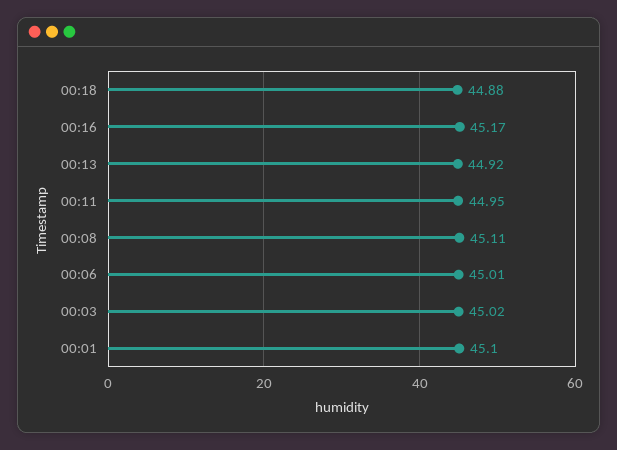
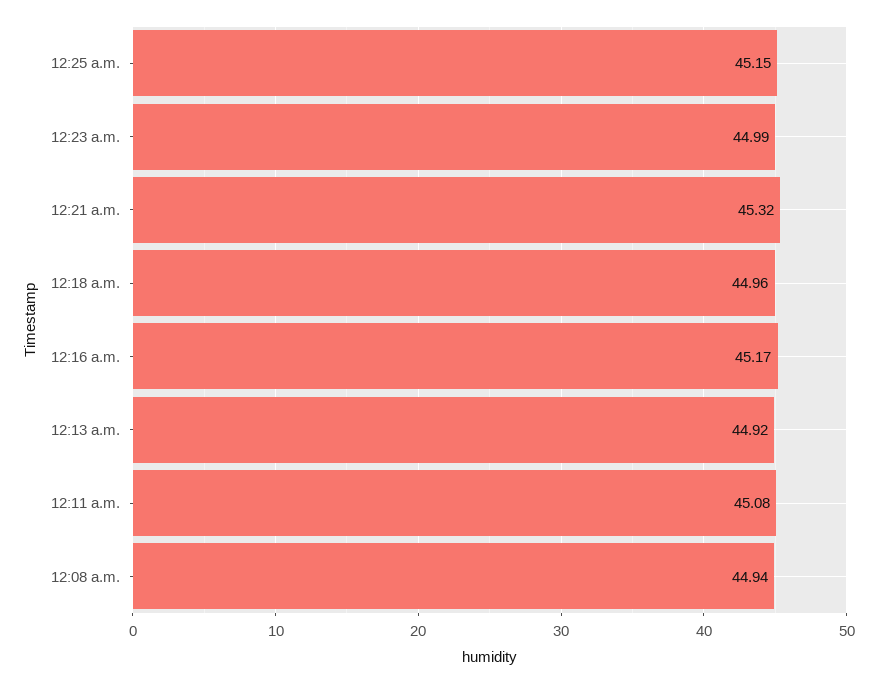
00:18: 44.88 -> 44.96
00:11: 44.95 -> 45.08
00:08: 45.11 -> 44.94
00:06: 45.01 -> none
00:03: 45.02 -> none
00:01: 45.1 -> none
12:25 a.m.: none -> 45.15
12:23 a.m.: none -> 44.99
12:21 a.m.: none -> 45.32

